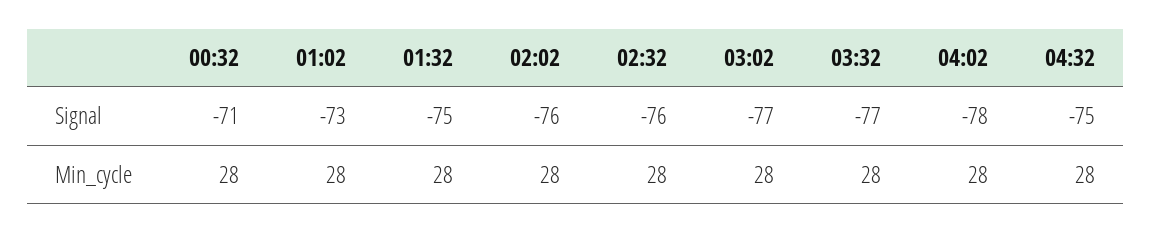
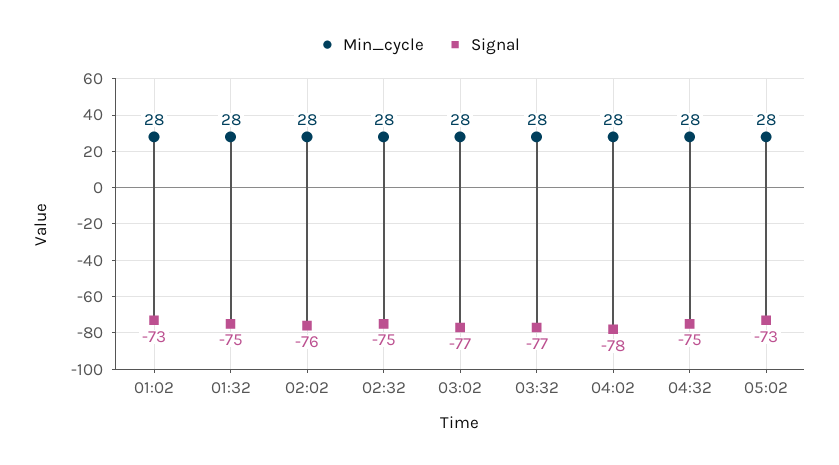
Signal, 00:32: -71 -> none
Signal, 02:32: -76 -> -75
Min_cycle, 00:32: 28 -> none
Min_cycle, 05:02: none -> 28
Signal, 05:02: none -> -73

